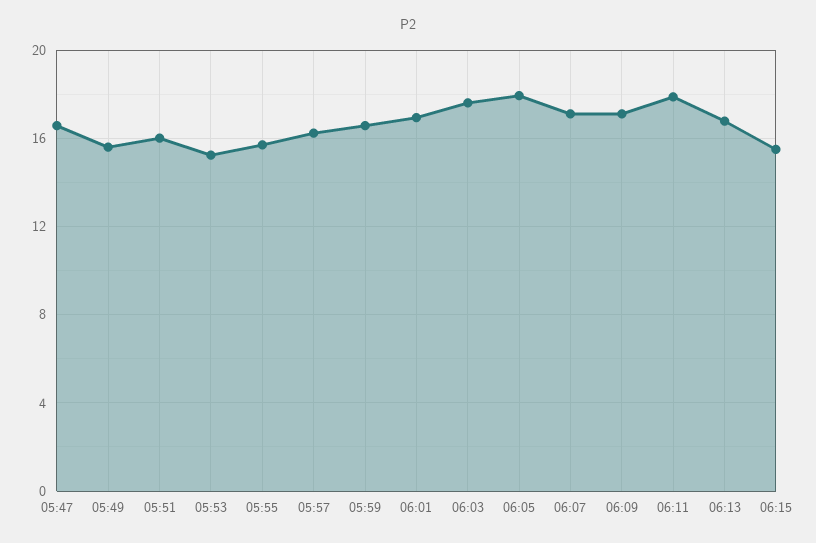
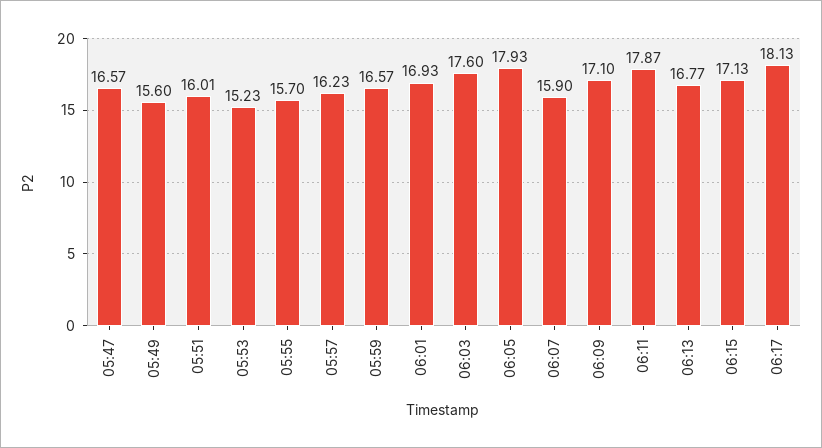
06:07: 17 -> 15.9
06:15: 15.5 -> 17.13
06:17: none -> 18.13

